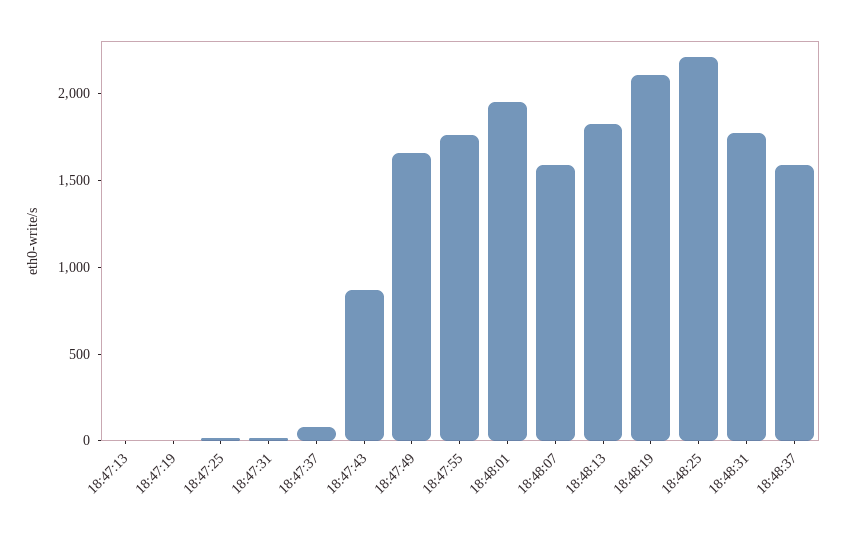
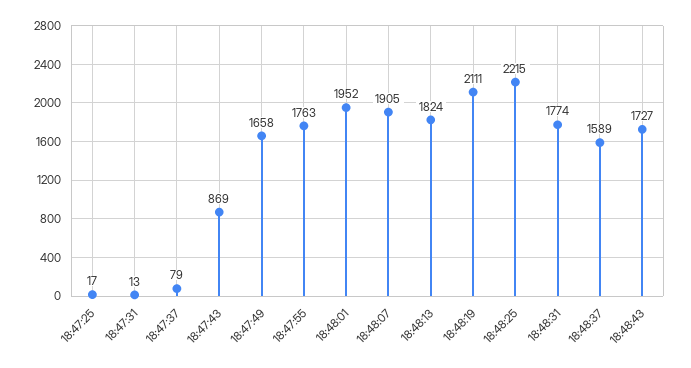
18:47:13: 0 -> none
18:47:19: 0 -> none
18:48:07: 1600 -> 1905
18:48:43: none -> 1727

